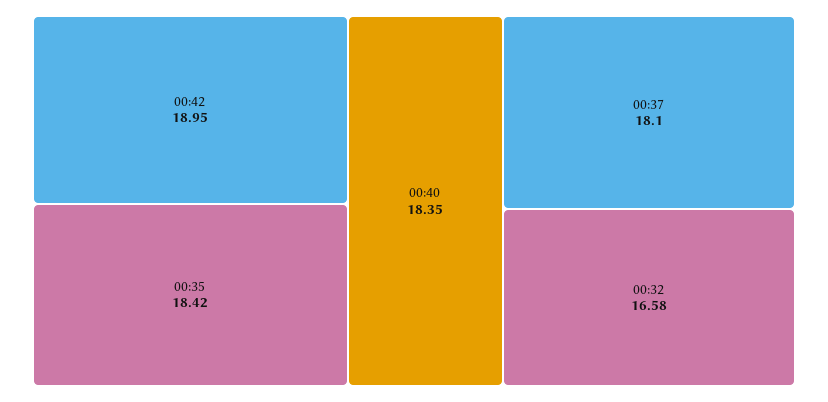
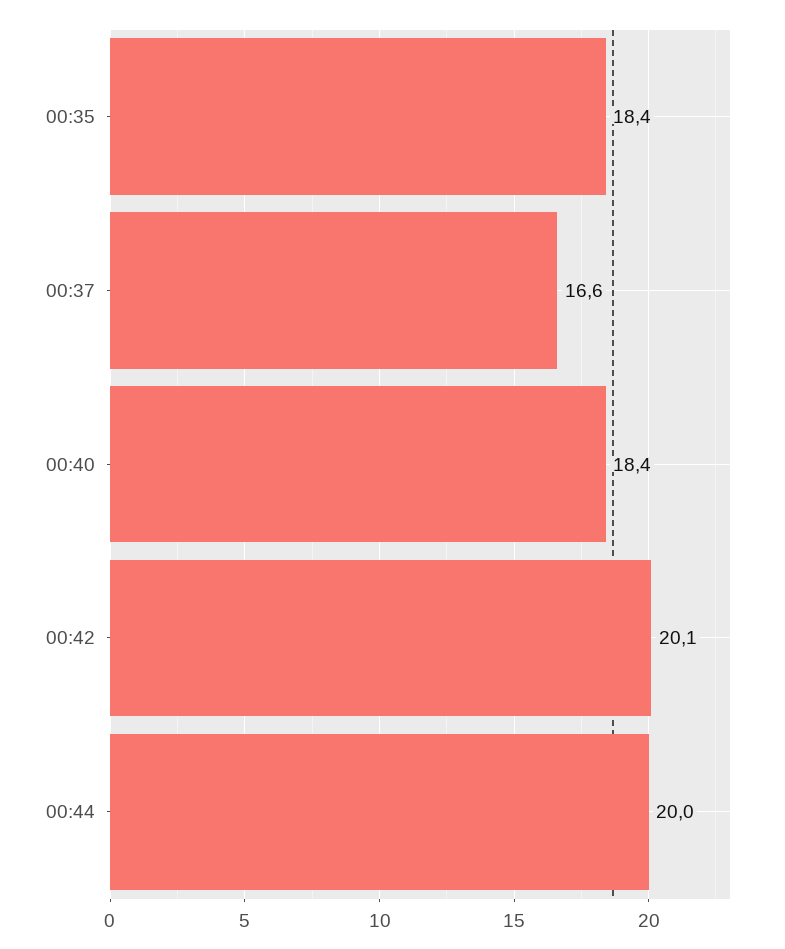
00:42: 18.95 -> 20.1
00:37: 18.1 -> 16.6
00:32: 16.58 -> none
00:44: none -> 20

